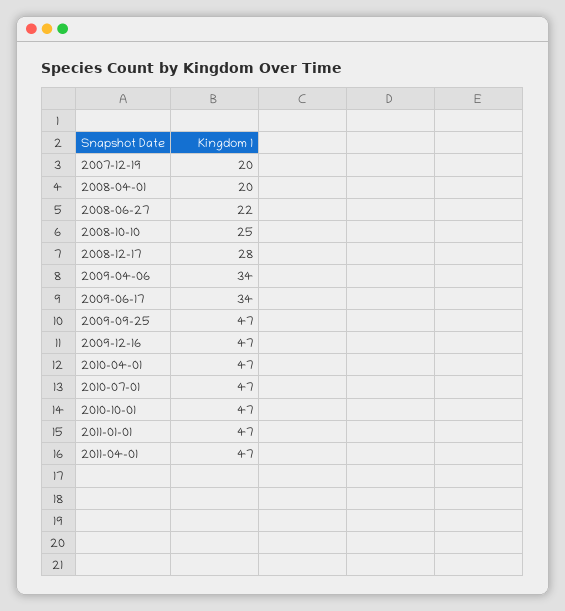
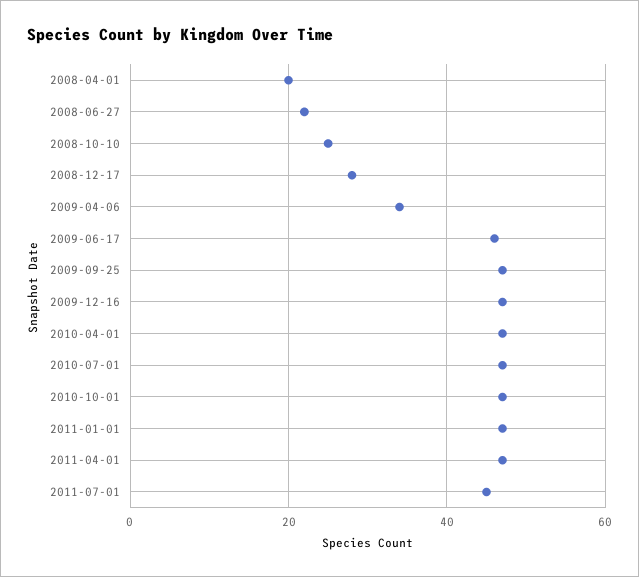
2007-12-19: 20 -> none
2009-06-17: 34 -> 45
2011-07-01: none -> 45

